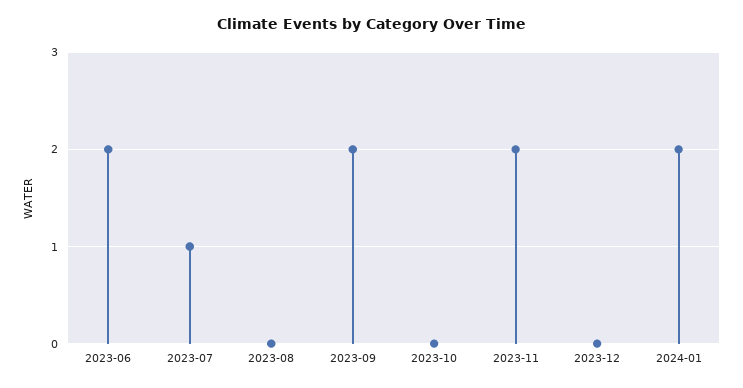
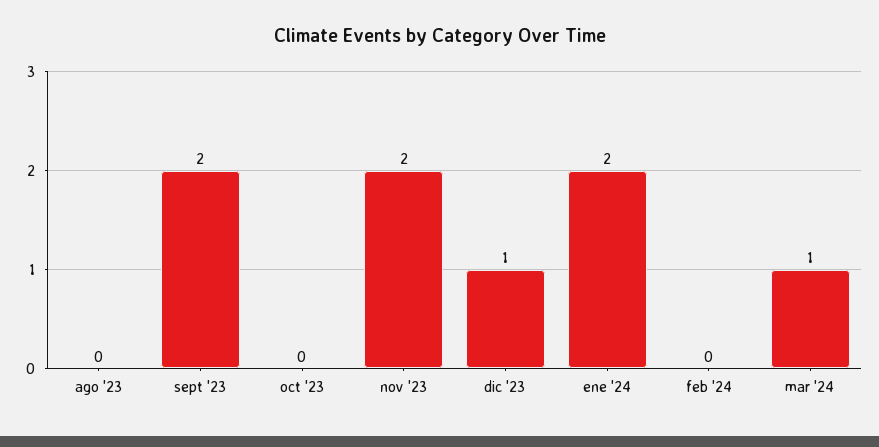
2023-06: 2 -> none
2023-07: 1 -> none
2023-12: 0 -> 1
feb '24: none -> 0
mar '24: none -> 1

